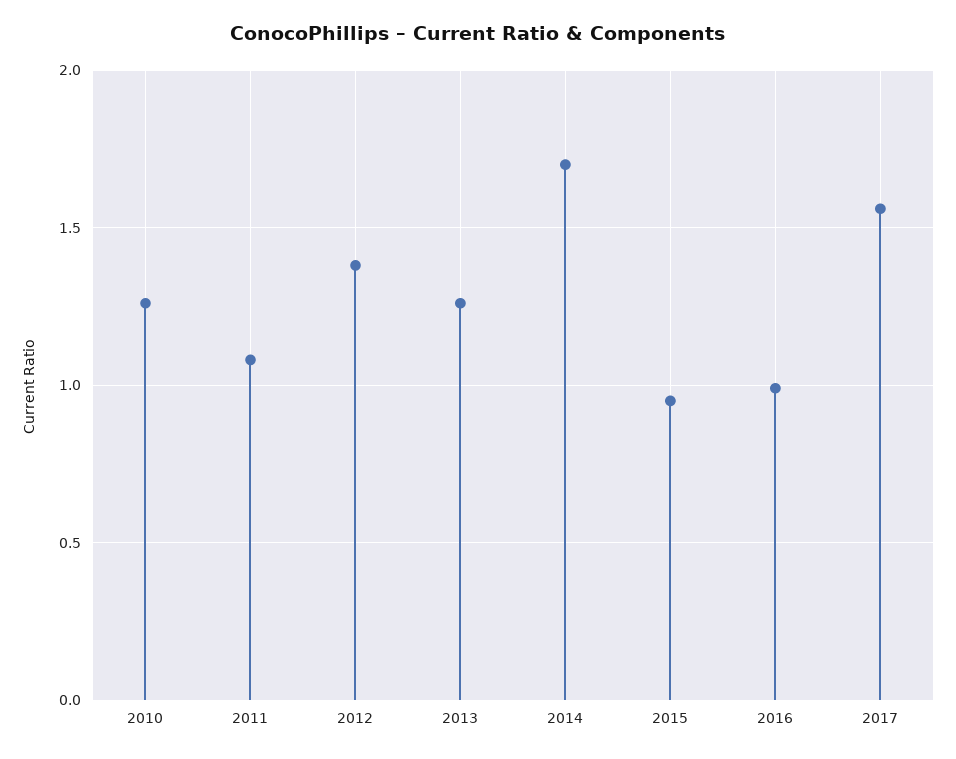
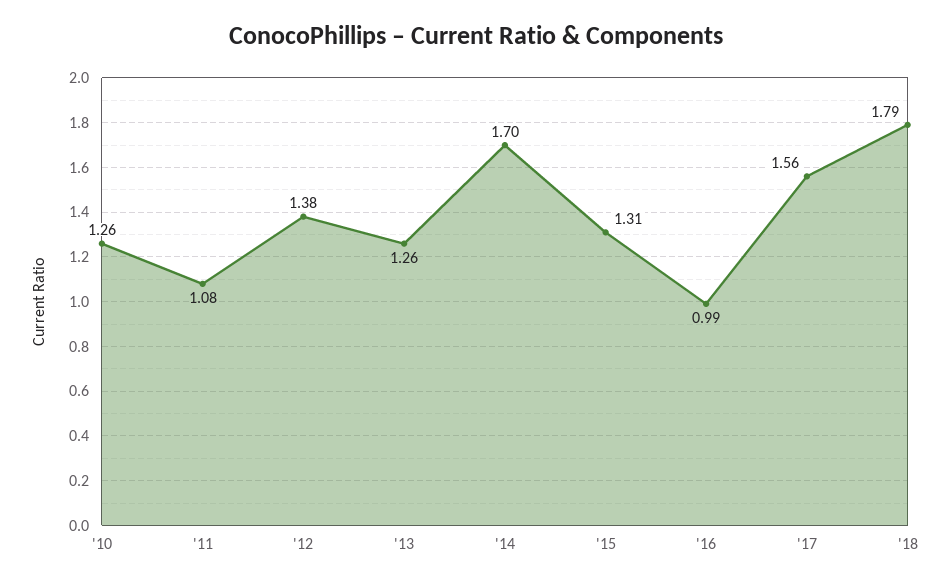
2015: 0.95 -> 1.31
'18: none -> 1.79

